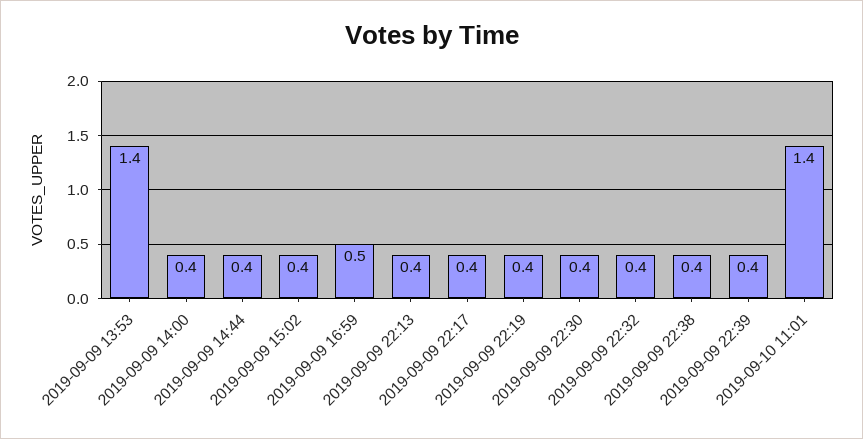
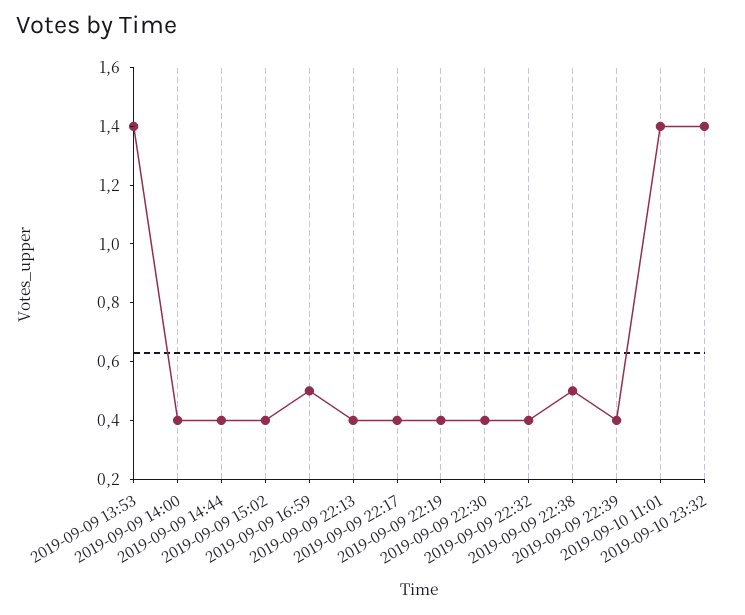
2019-09-09 22:38: 0.4 -> 0.5
2019-09-10 23:32: none -> 1.4

